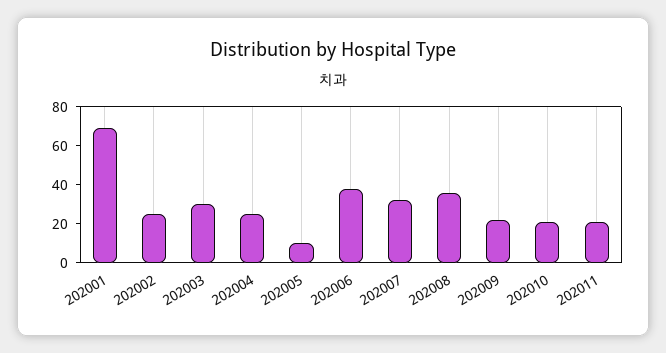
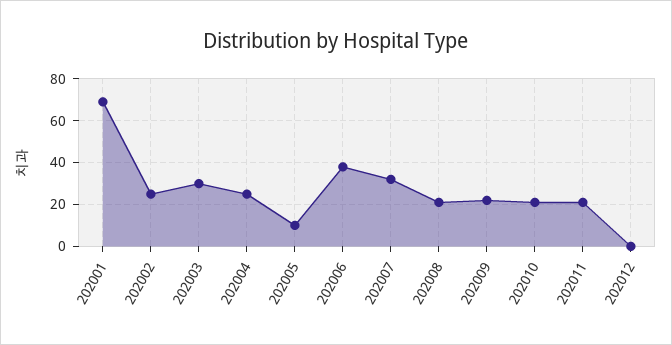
202008: 35 -> 20
202012: none -> 0

